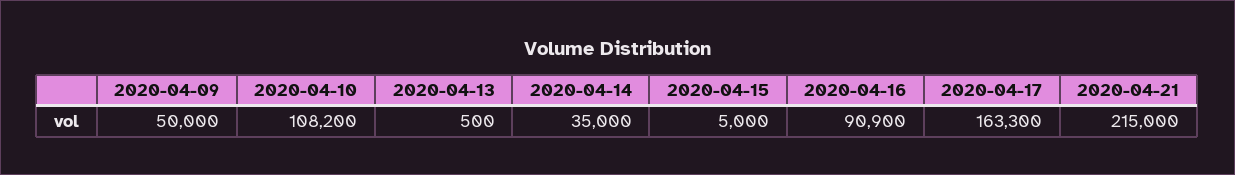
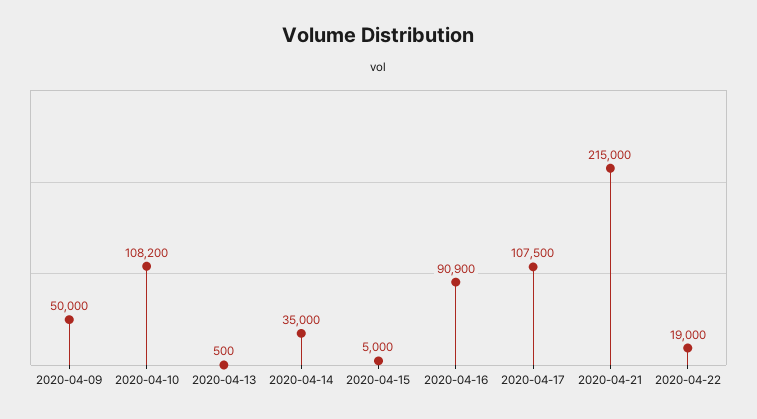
2020-04-17: 163300 -> 107500
2020-04-22: none -> 19000

